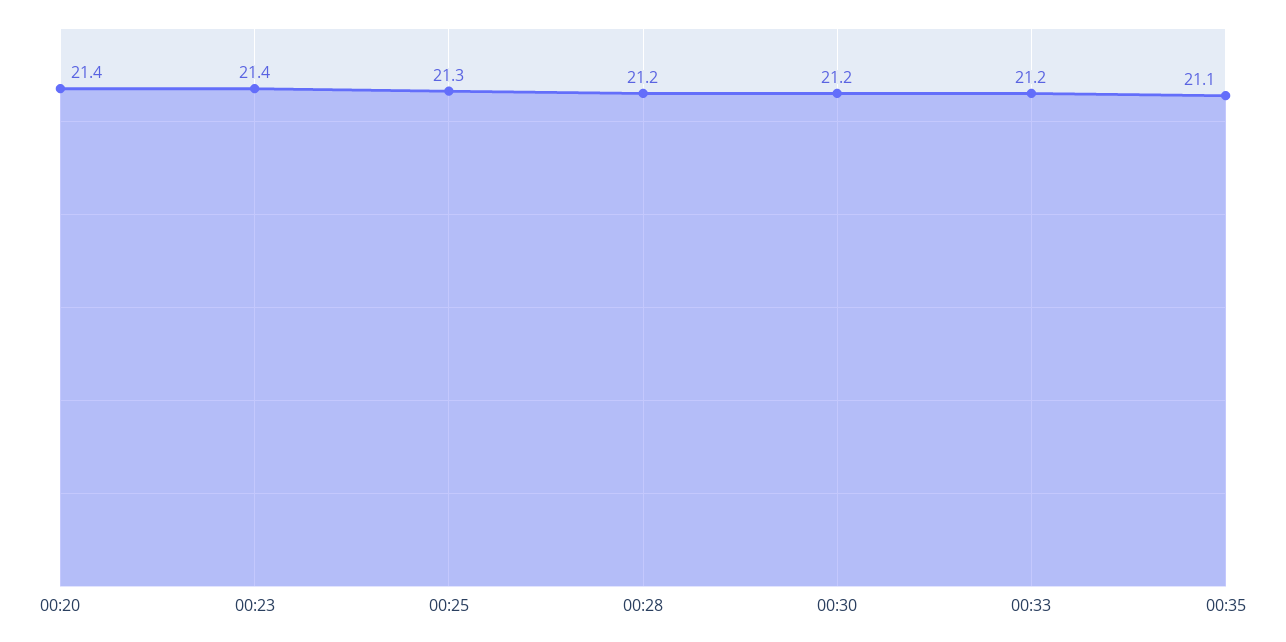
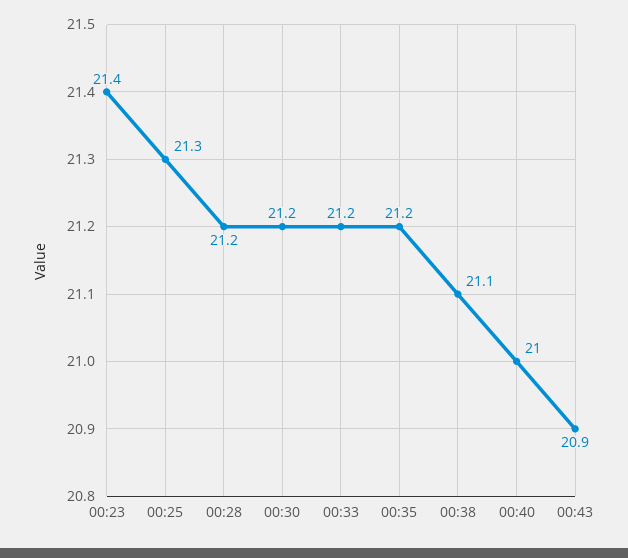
00:20: 21.4 -> none
00:35: 21.1 -> 21.2
00:38: none -> 21.1
00:40: none -> 21
00:43: none -> 20.9

